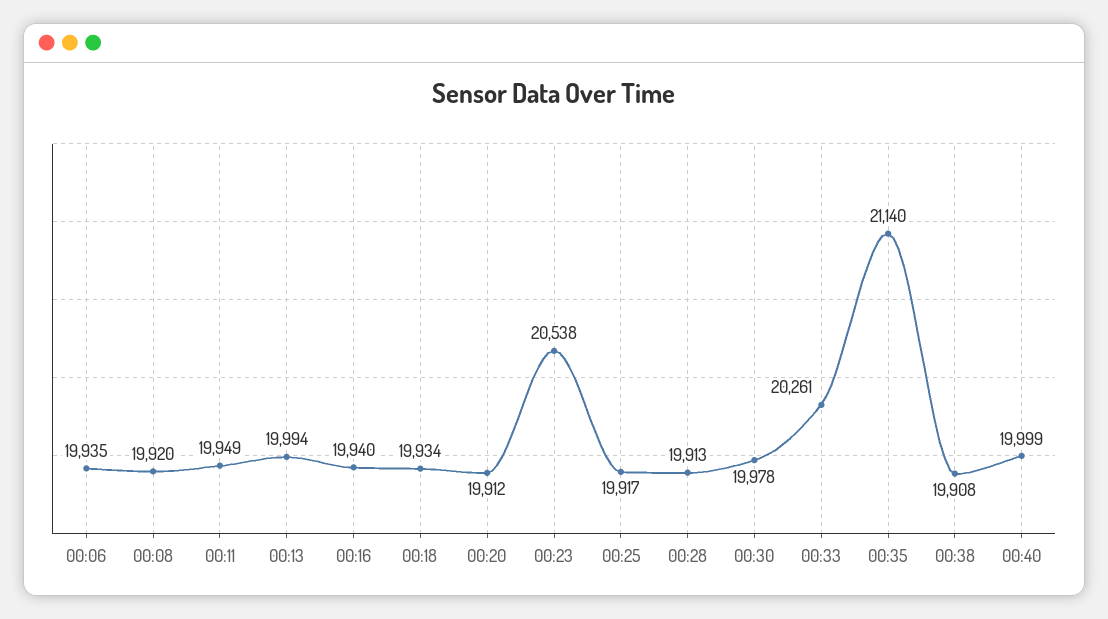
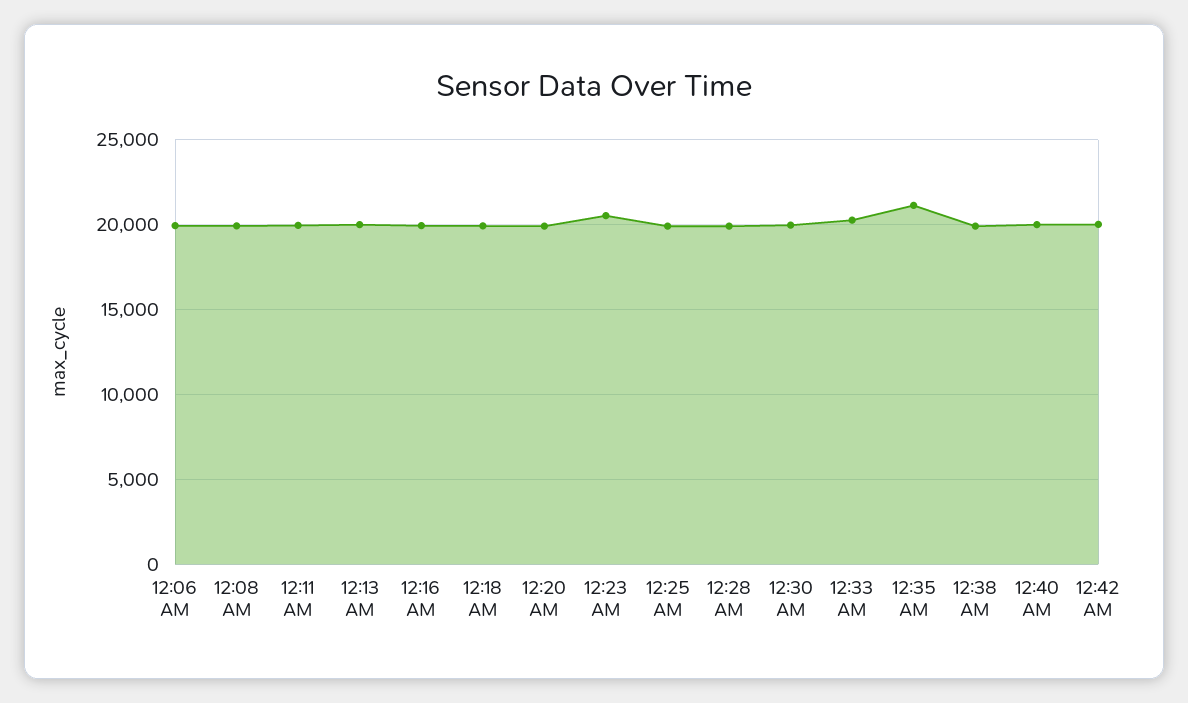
12:42 AM: none -> 20000

